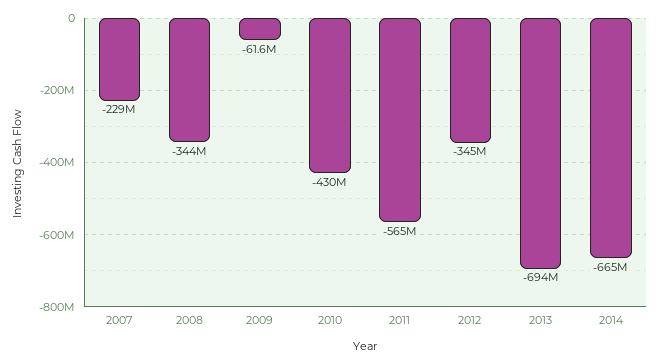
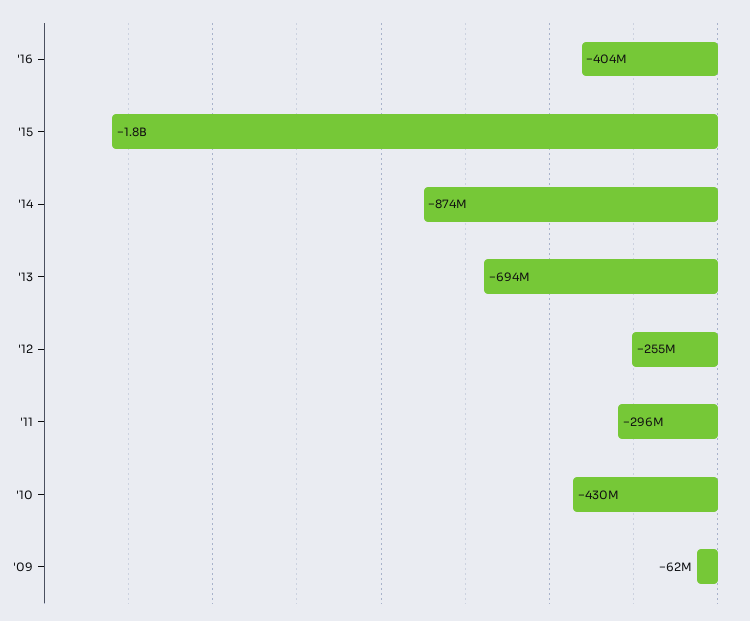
2007: -229000000 -> none
2008: -344000000 -> none
2011: -565000000 -> -296000000
2012: -345000000 -> -255000000
2014: -665000000 -> -874000000
'16: none -> -404000000
'15: none -> -1800000000

